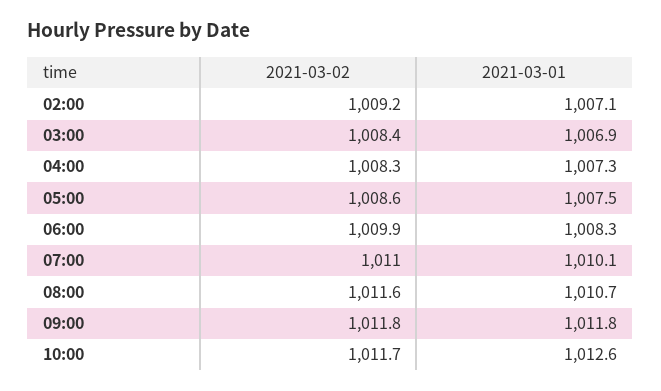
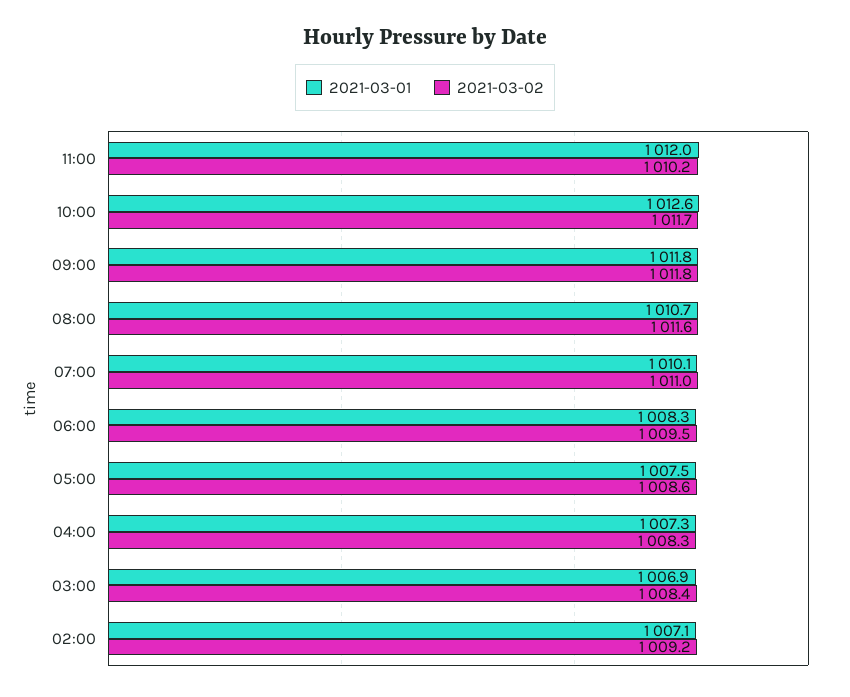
2021-03-02, 06:00: 1009.9 -> 1009.5
2021-03-01, 11:00: none -> 1012
2021-03-02, 11:00: none -> 1010.2

